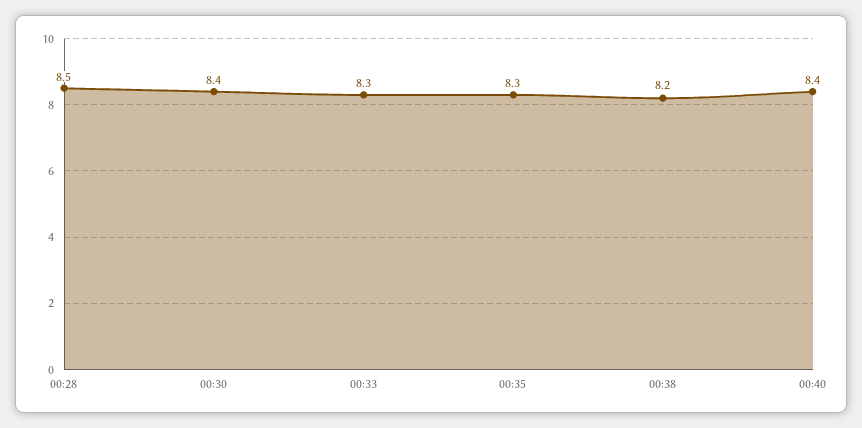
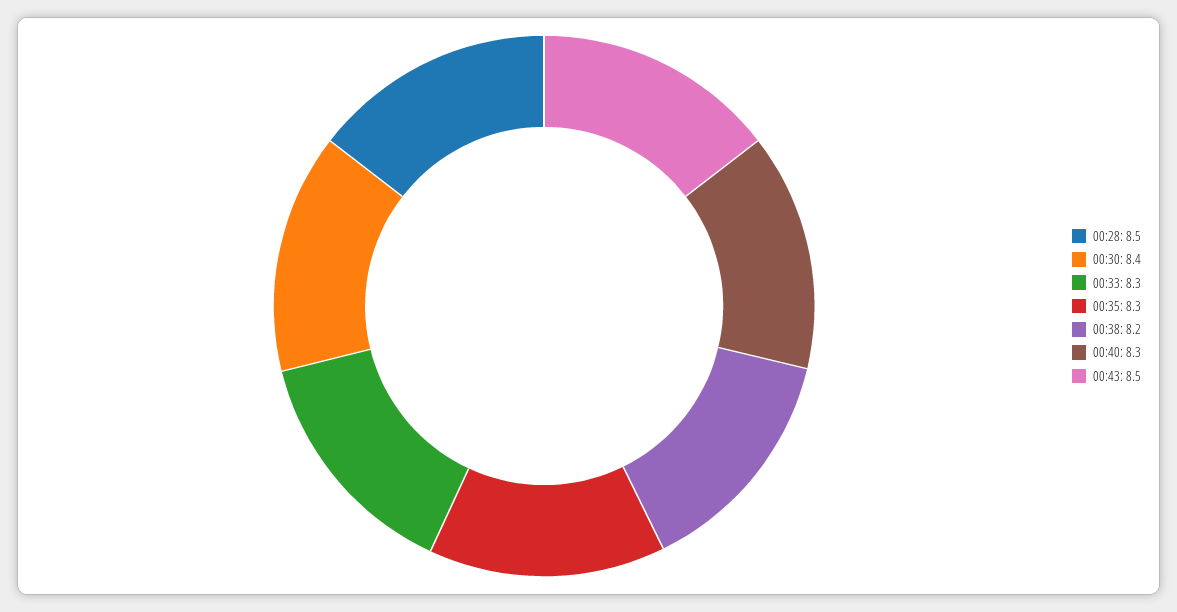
00:40: 8.4 -> 8.3
00:43: none -> 8.5

